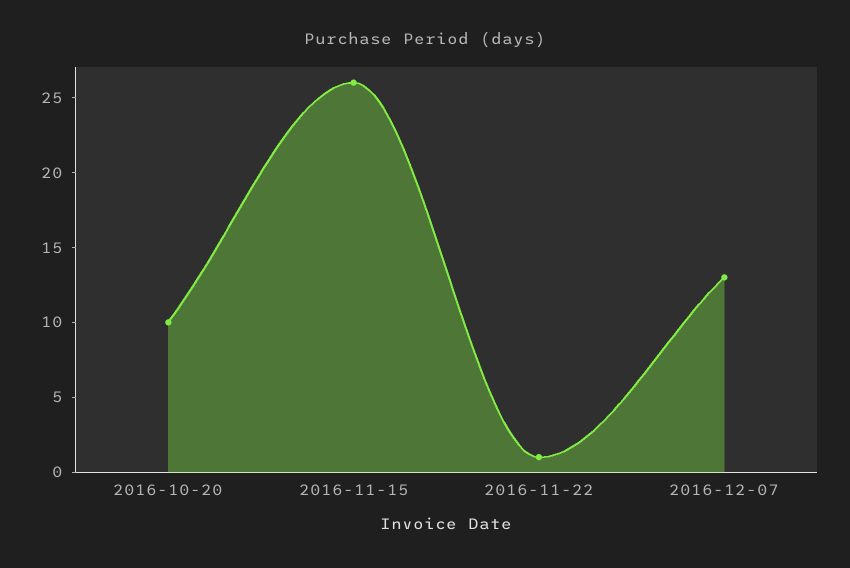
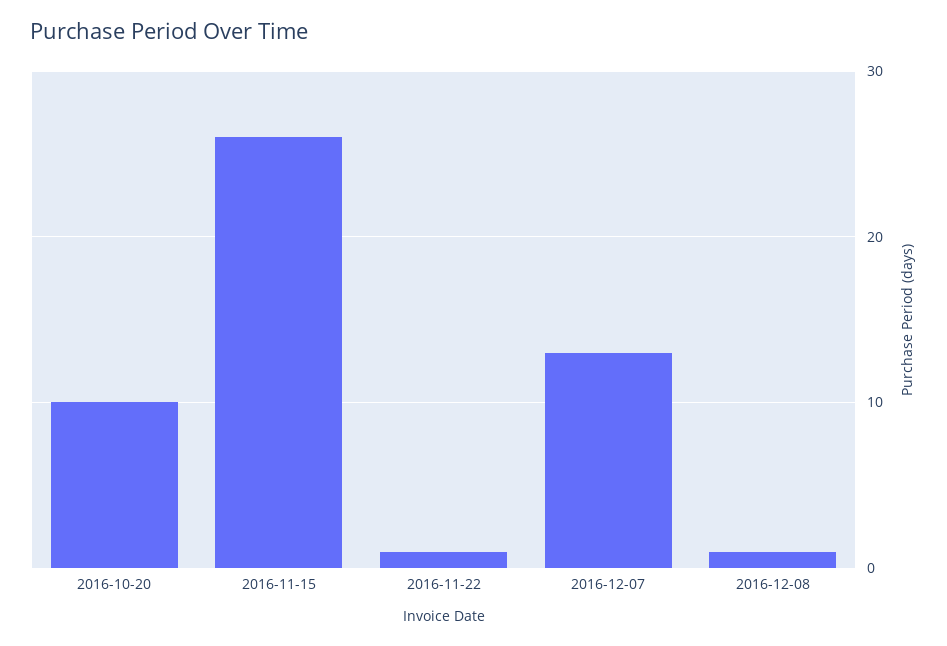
2016-12-08: none -> 1

